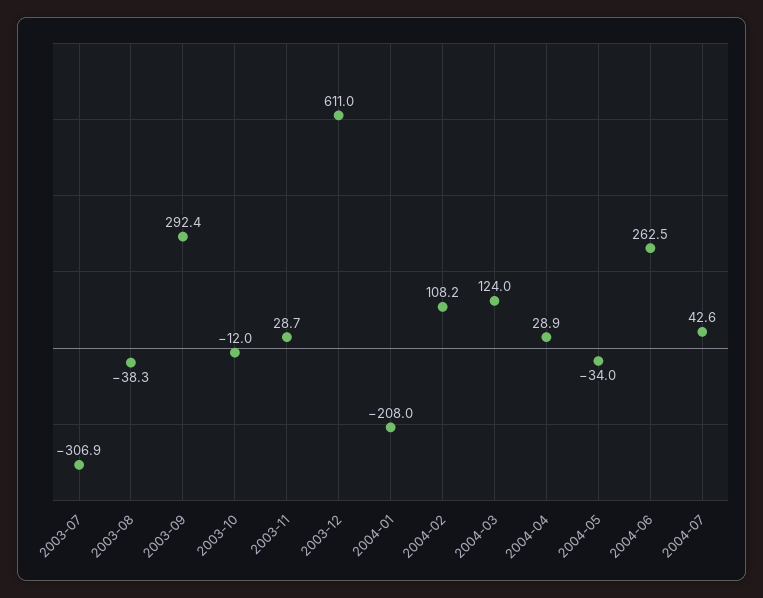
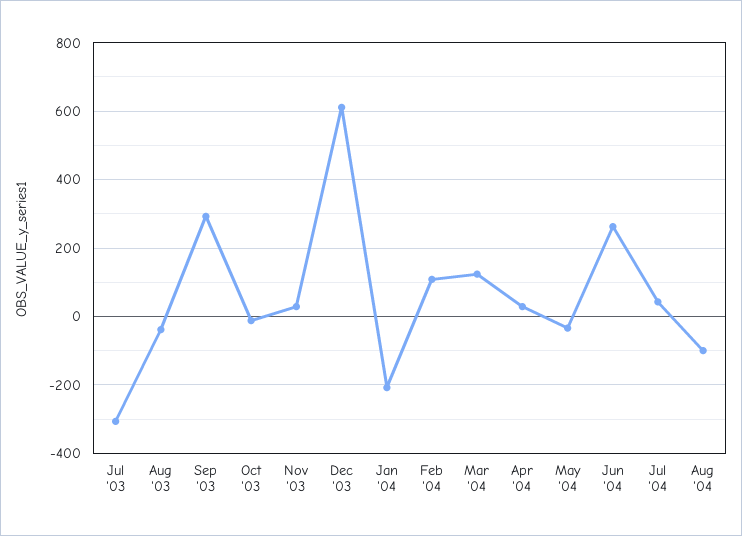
Aug '04: none -> -100

